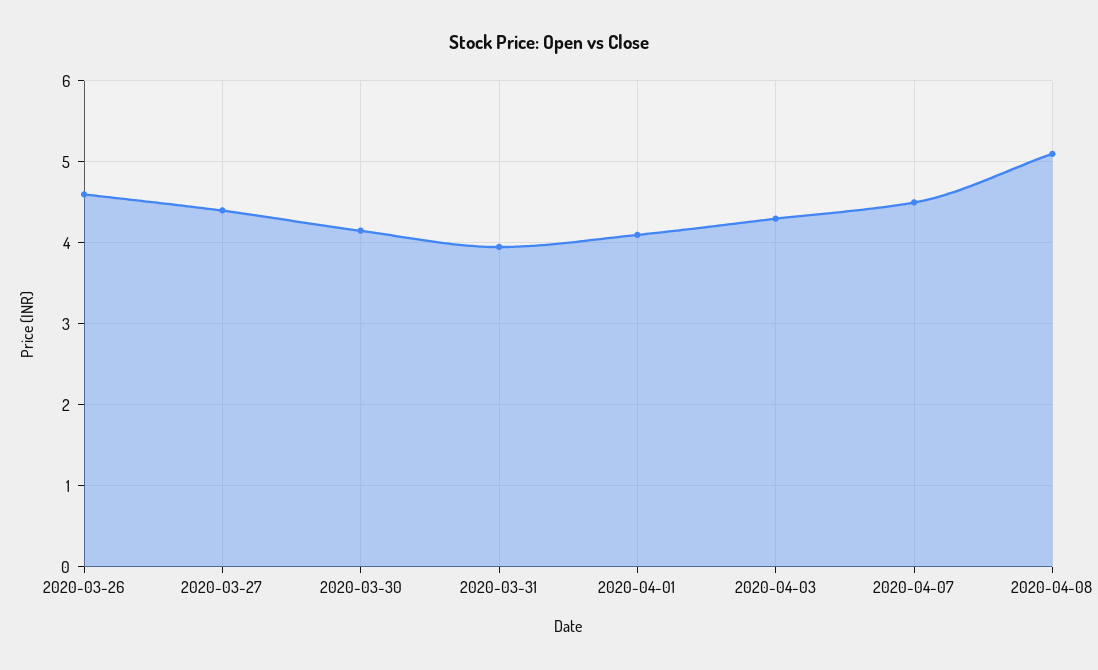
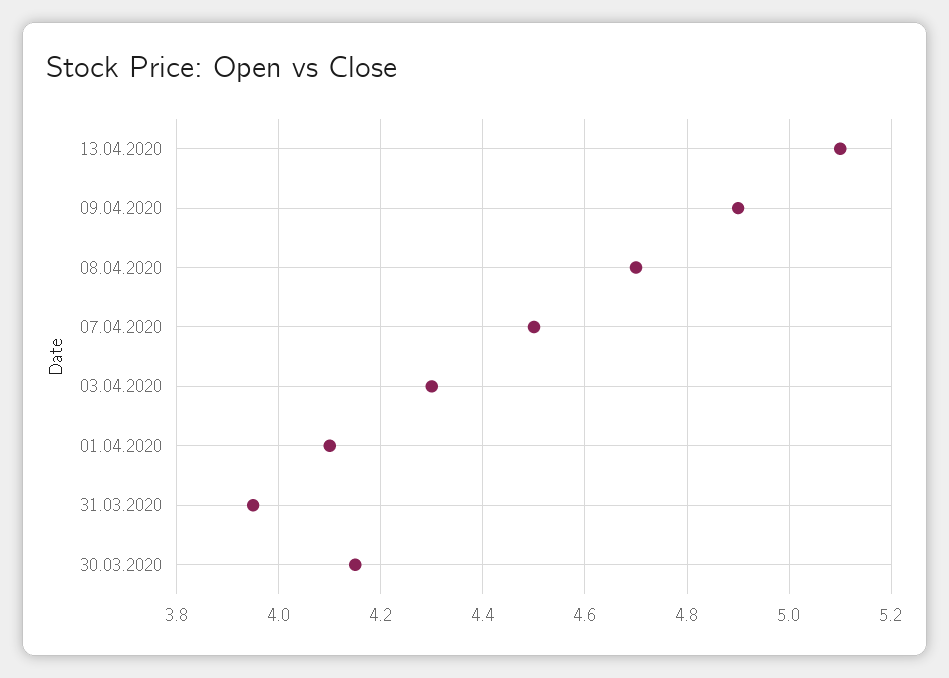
2020-03-26: 4.6 -> none
2020-03-27: 4.4 -> none
2020-04-08: 5.1 -> 4.7
13.04.2020: none -> 5.1
09.04.2020: none -> 4.9

